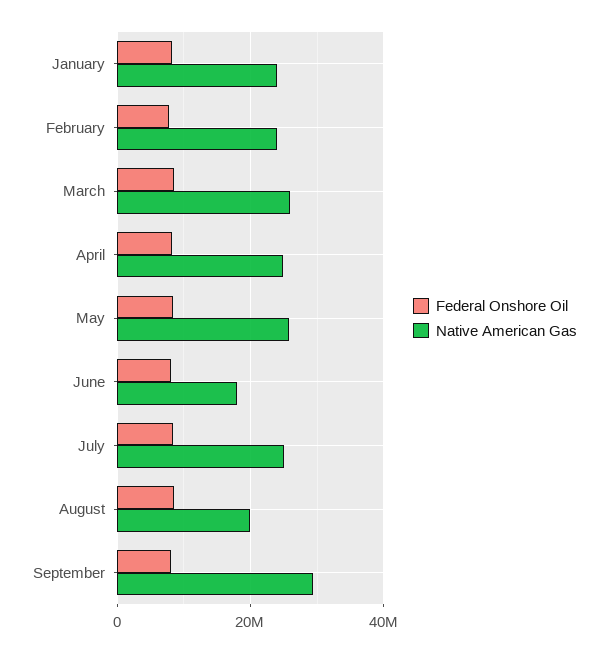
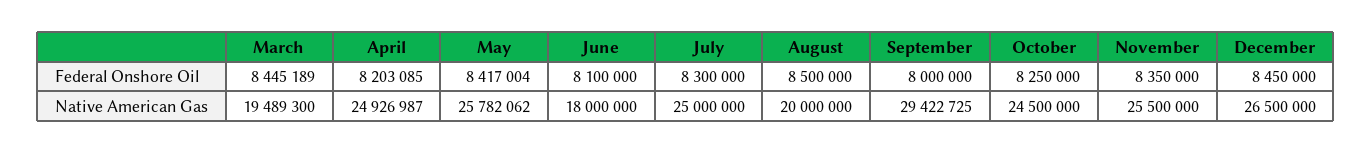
Federal Onshore Oil, January: 8000000 -> none
Native American Gas, January: 24000000 -> none
Federal Onshore Oil, February: 8000000 -> none
Native American Gas, February: 24000000 -> none
Native American Gas, March: 26000000 -> 19489300
Federal Onshore Oil, October: none -> 8250000
Federal Onshore Oil, November: none -> 8350000
Federal Onshore Oil, December: none -> 8450000
Native American Gas, October: none -> 24500000
Native American Gas, November: none -> 25500000
Native American Gas, December: none -> 26500000

